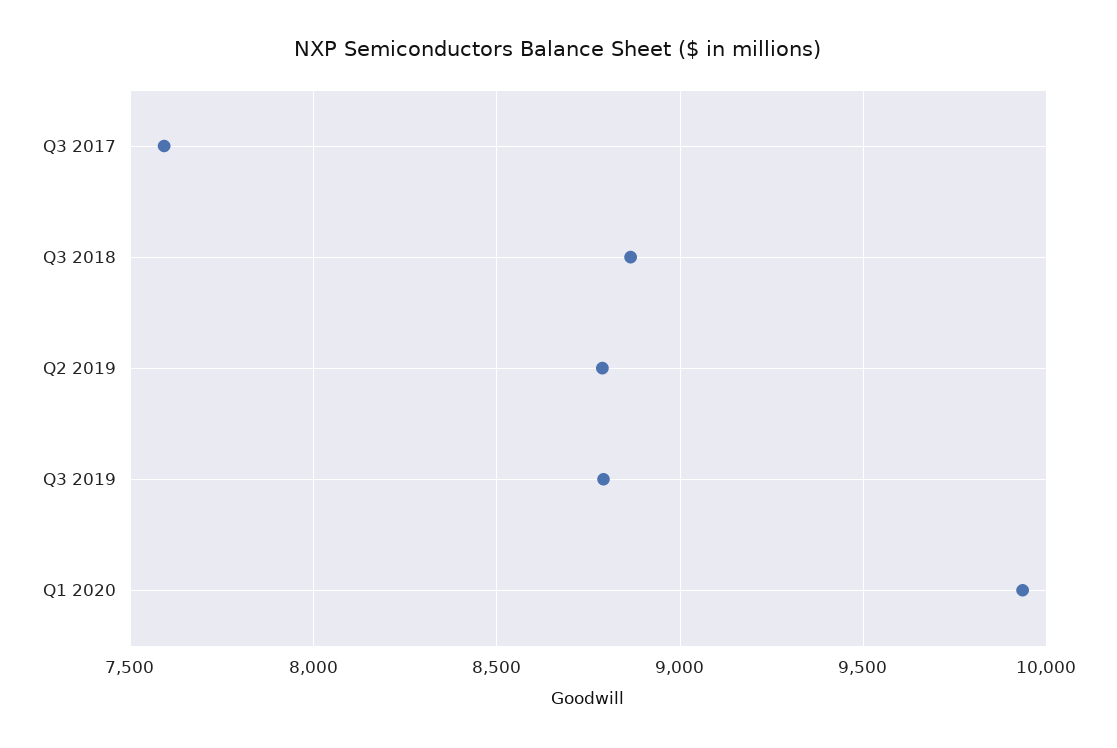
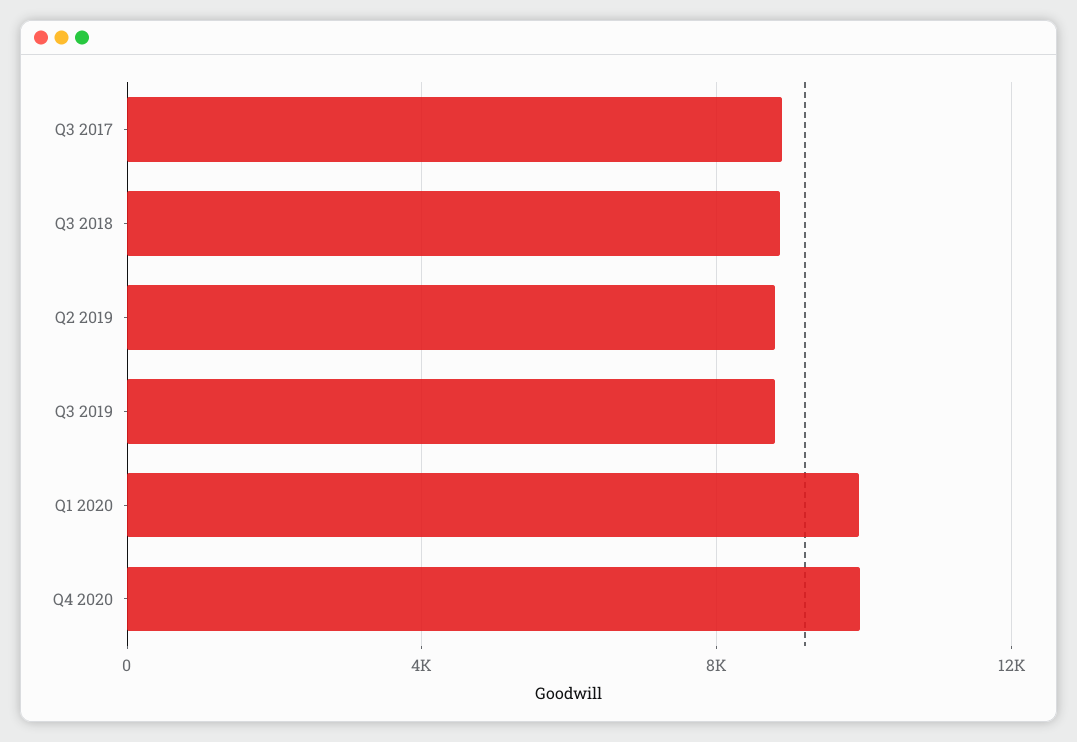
Q3 2017: 7600 -> 9000
Q4 2020: none -> 10000

